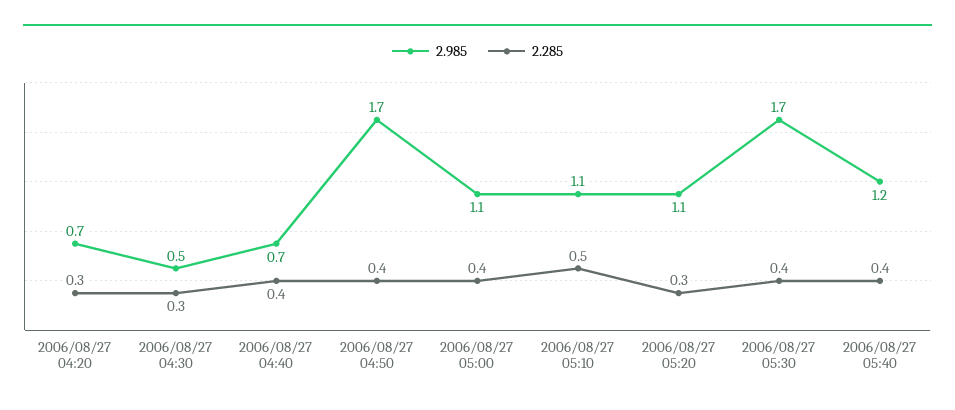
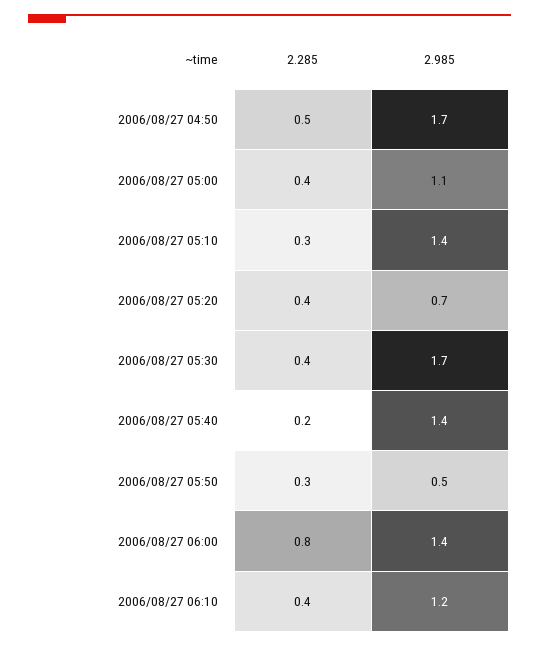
2.985, 2006/08/27 04:20: 0.7 -> none
2.285, 2006/08/27 04:20: 0.3 -> none
2.985, 2006/08/27 04:30: 0.5 -> none
2.285, 2006/08/27 04:30: 0.3 -> none
2.985, 2006/08/27 04:40: 0.7 -> none
2.285, 2006/08/27 04:40: 0.4 -> none
2.285, 2006/08/27 04:50: 0.4 -> 0.5
2.985, 2006/08/27 05:10: 1.1 -> 1.4
2.285, 2006/08/27 05:10: 0.5 -> 0.3
2.985, 2006/08/27 05:20: 1.1 -> 0.7
2.285, 2006/08/27 05:20: 0.3 -> 0.4
2.985, 2006/08/27 05:40: 1.2 -> 1.4
2.285, 2006/08/27 05:40: 0.4 -> 0.2
2.285, 2006/08/27 05:50: none -> 0.3
2.985, 2006/08/27 05:50: none -> 0.5
2.285, 2006/08/27 06:00: none -> 0.8
2.985, 2006/08/27 06:00: none -> 1.4
2.285, 2006/08/27 06:10: none -> 0.4
2.985, 2006/08/27 06:10: none -> 1.2

